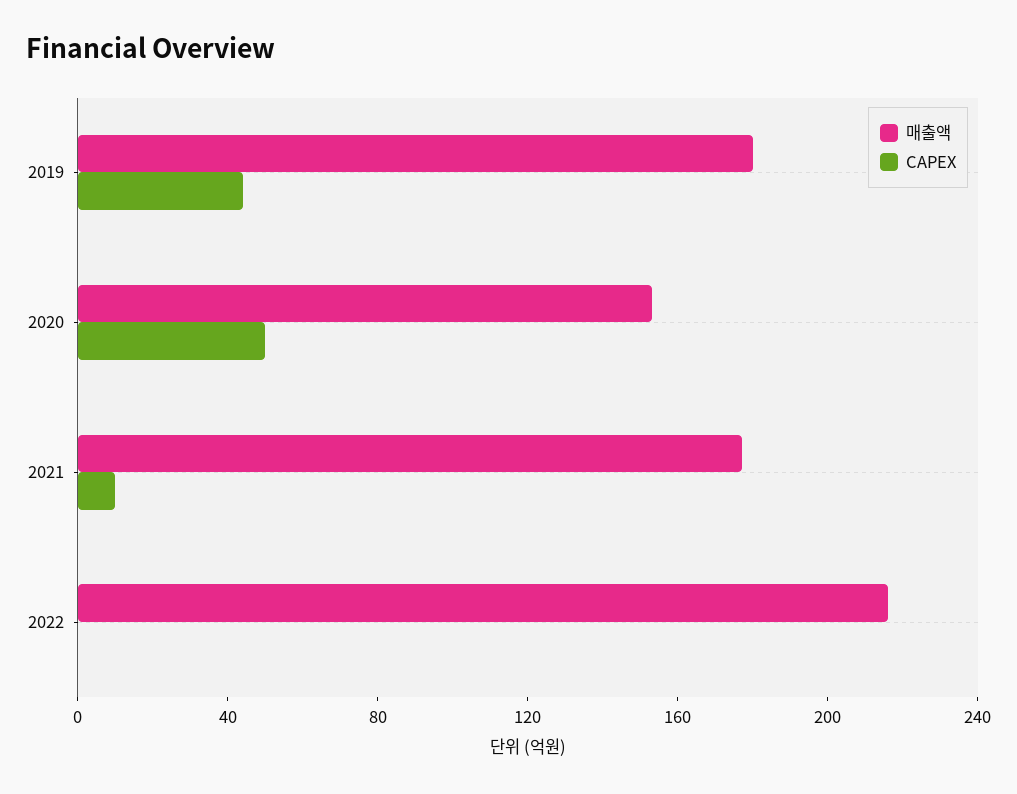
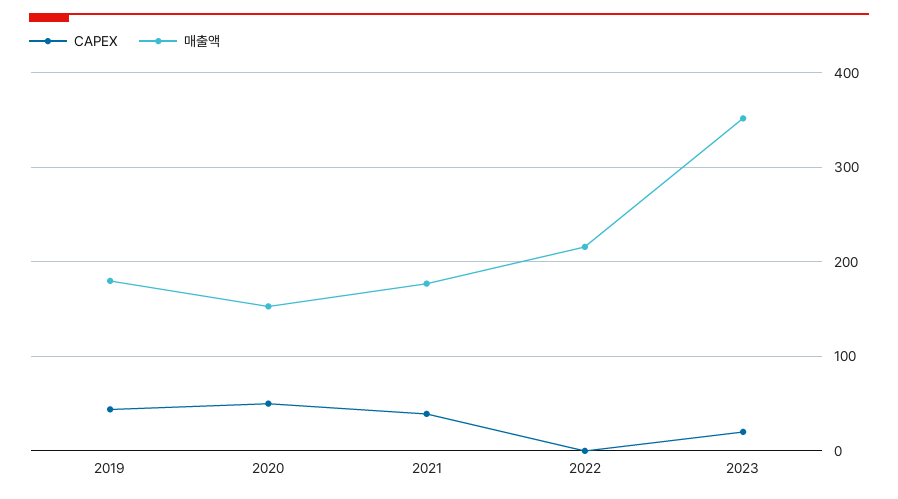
CAPEX, 2021: 10 -> 40
CAPEX, 2023: none -> 20
매출액, 2023: none -> 350

